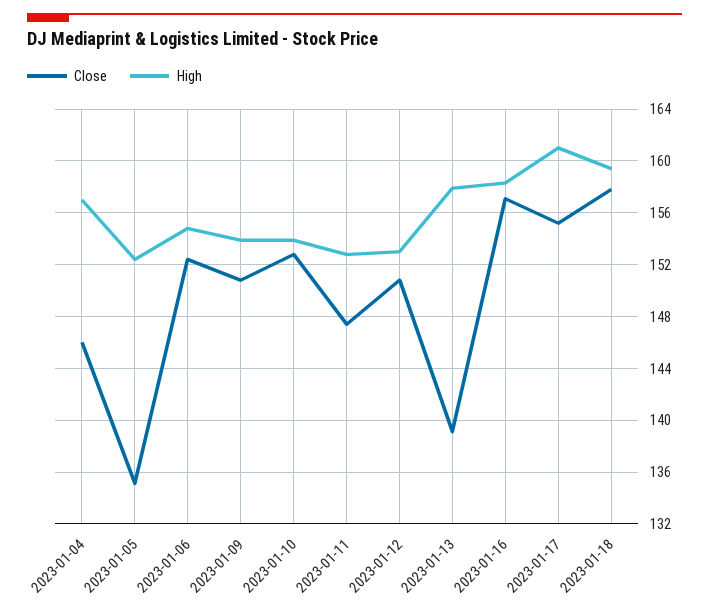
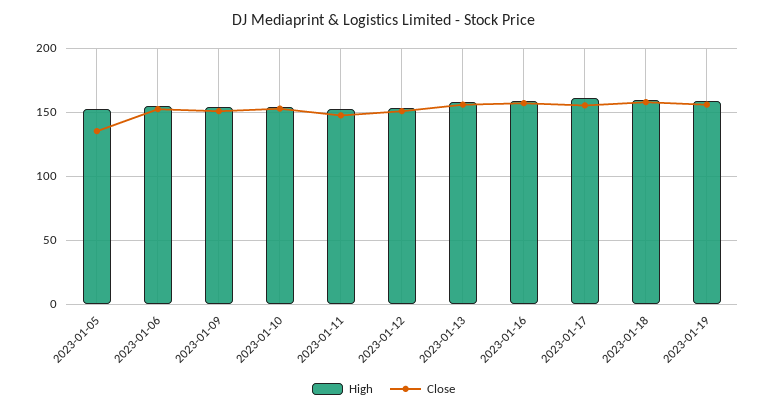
Close, 2023-01-04: 146 -> none
High, 2023-01-04: 157 -> none
Close, 2023-01-13: 139 -> 155
High, 2023-01-19: none -> 160
Close, 2023-01-19: none -> 155

